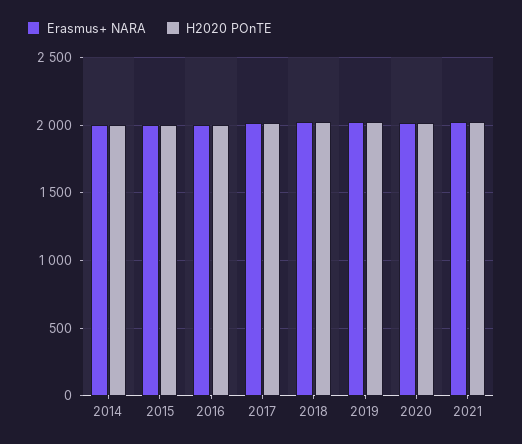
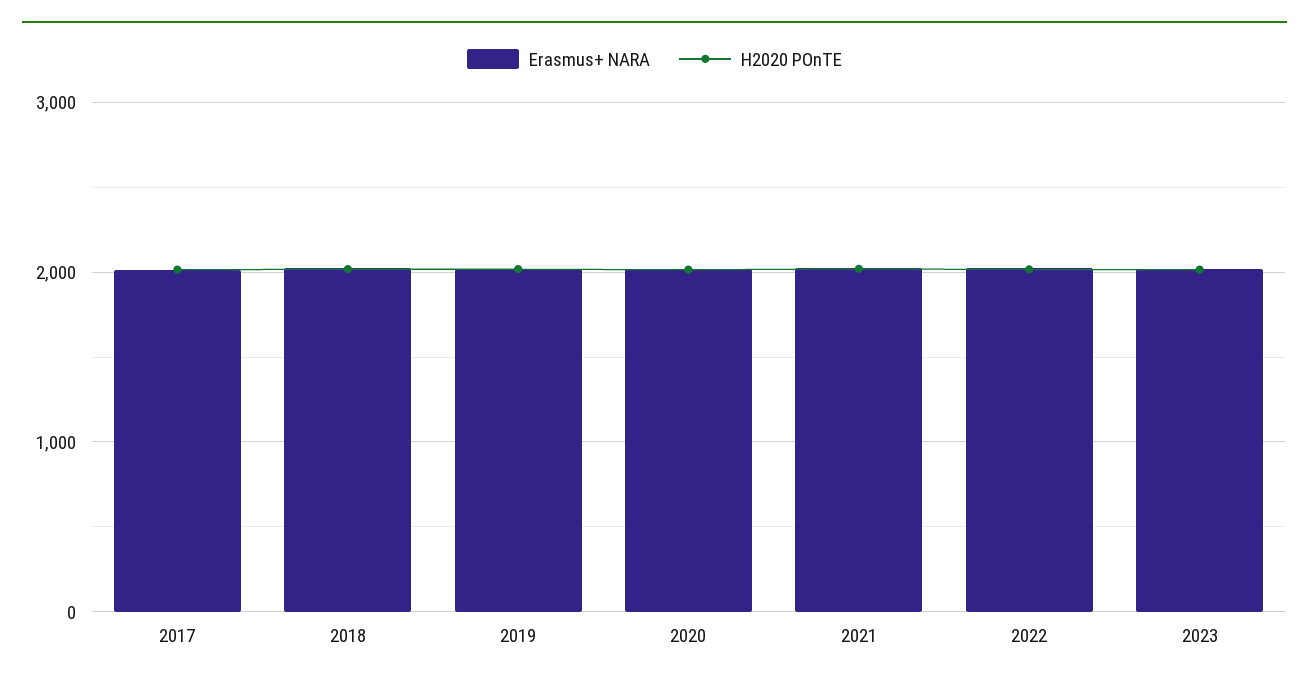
Erasmus+ NARA, 2014: 2000 -> none
H2020 POnTE, 2014: 2000 -> none
Erasmus+ NARA, 2015: 2000 -> none
H2020 POnTE, 2015: 2000 -> none
Erasmus+ NARA, 2016: 2000 -> none
H2020 POnTE, 2016: 2000 -> none
Erasmus+ NARA, 2022: none -> 2000
H2020 POnTE, 2022: none -> 2000
Erasmus+ NARA, 2023: none -> 2000
H2020 POnTE, 2023: none -> 2000

